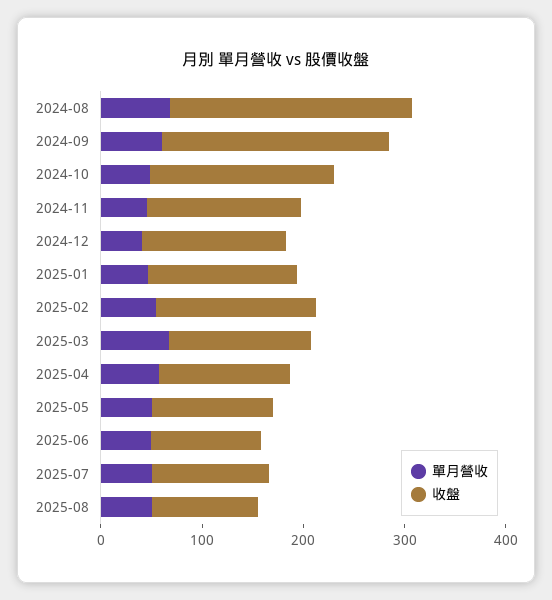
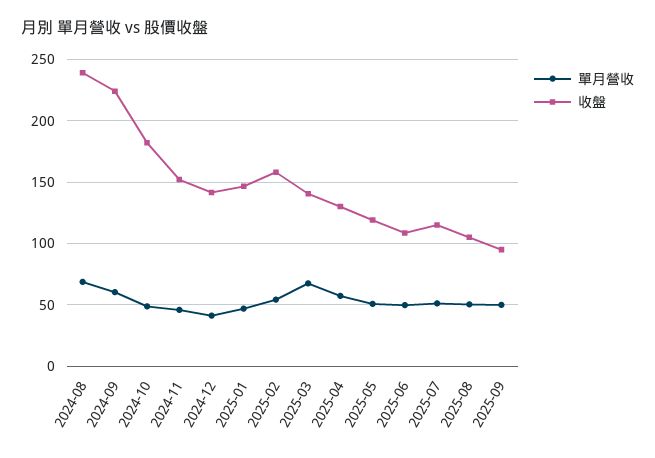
單月營收, 2025-09: none -> 50
收盤, 2025-09: none -> 95

